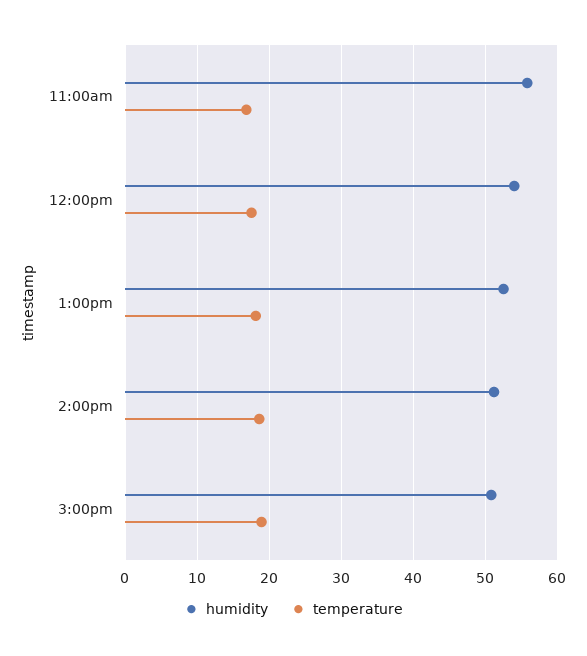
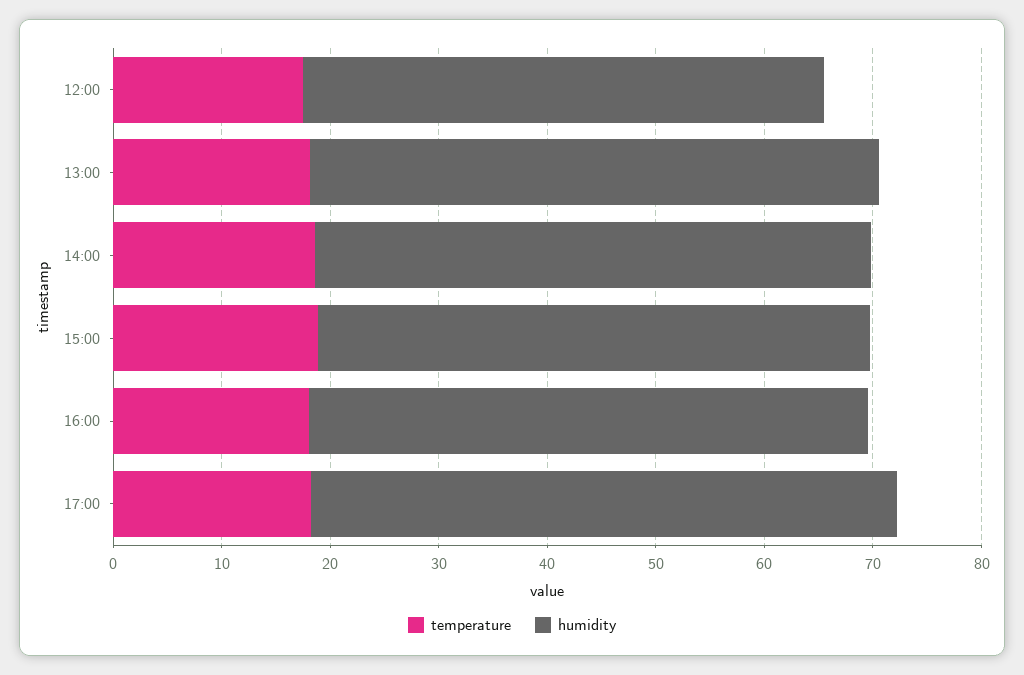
humidity, 11:00am: 56 -> none
temperature, 11:00am: 17 -> none
humidity, 12:00pm: 54 -> 48
temperature, 16:00: none -> 18
humidity, 16:00: none -> 52
temperature, 17:00: none -> 18
humidity, 17:00: none -> 54

